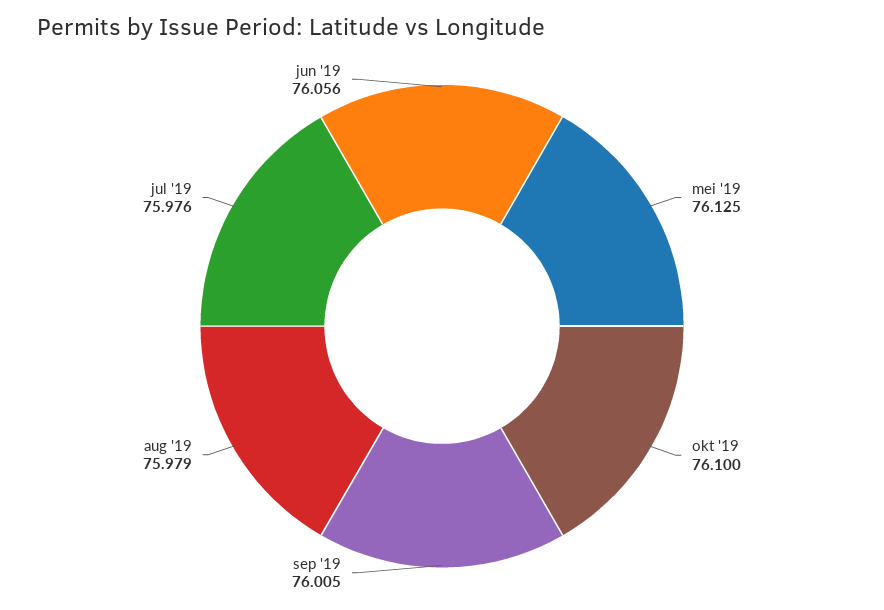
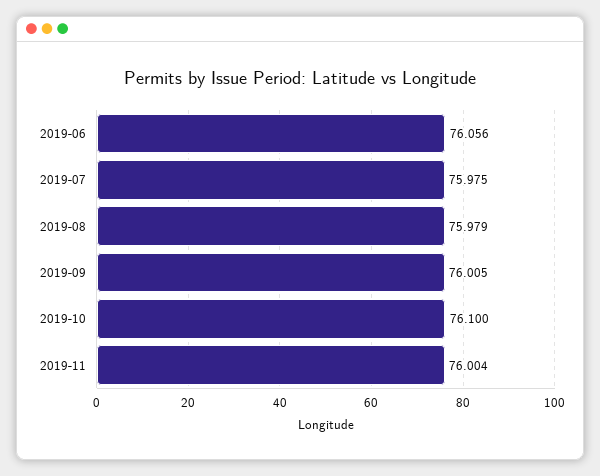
mei '19: 76.125 -> none
jul '19: 75.976 -> 75.975
2019-11: none -> 76.004

